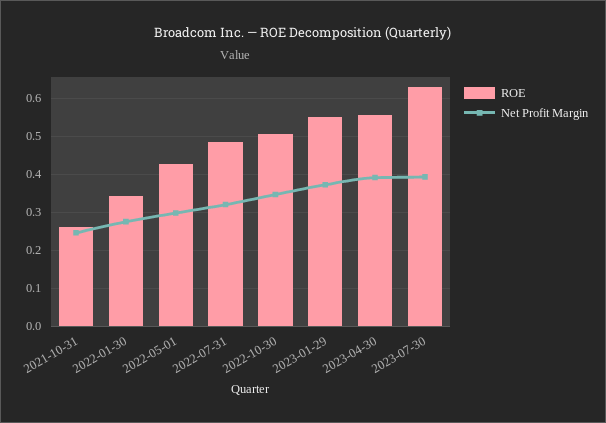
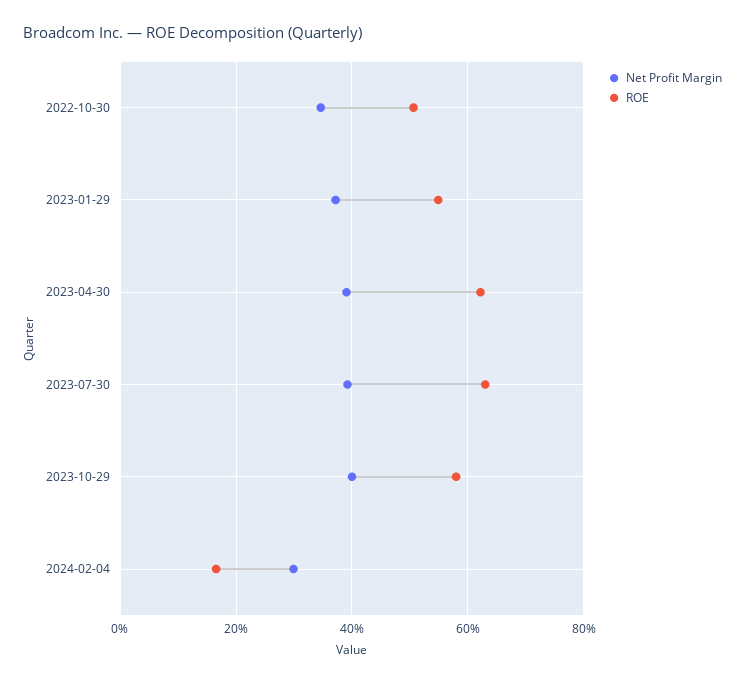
ROE, 2021-10-31: 0.26 -> none
Net Profit Margin, 2021-10-31: 0.24 -> none
ROE, 2022-01-30: 0.34 -> none
Net Profit Margin, 2022-01-30: 0.28 -> none
ROE, 2022-05-01: 0.42 -> none
Net Profit Margin, 2022-05-01: 0.3 -> none
ROE, 2022-07-31: 0.48 -> none
Net Profit Margin, 2022-07-31: 0.32 -> none
ROE, 2023-04-30: 0.56 -> 0.62
Net Profit Margin, 2023-10-29: none -> 0.4
ROE, 2023-10-29: none -> 0.58
Net Profit Margin, 2024-02-04: none -> 0.3
ROE, 2024-02-04: none -> 0.16

